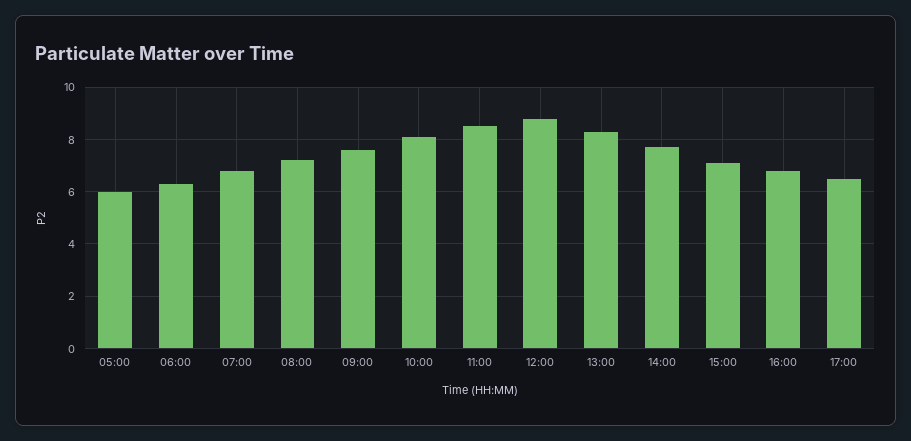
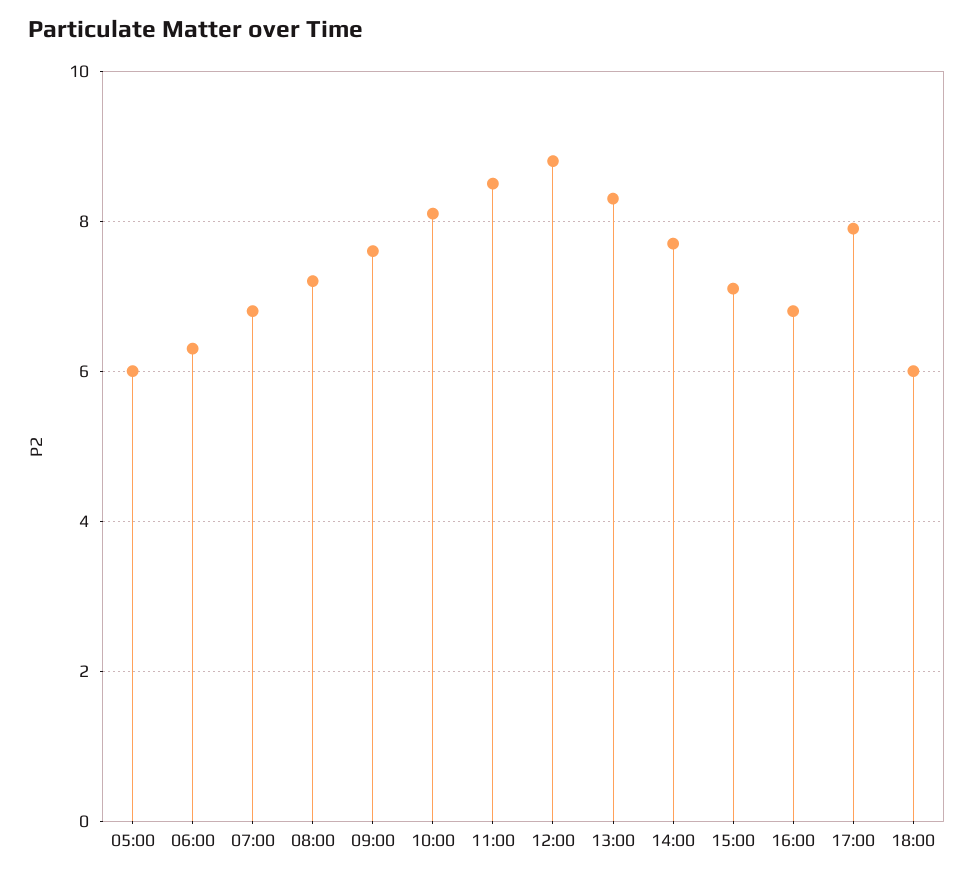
17:00: 6.5 -> 8
18:00: none -> 6

